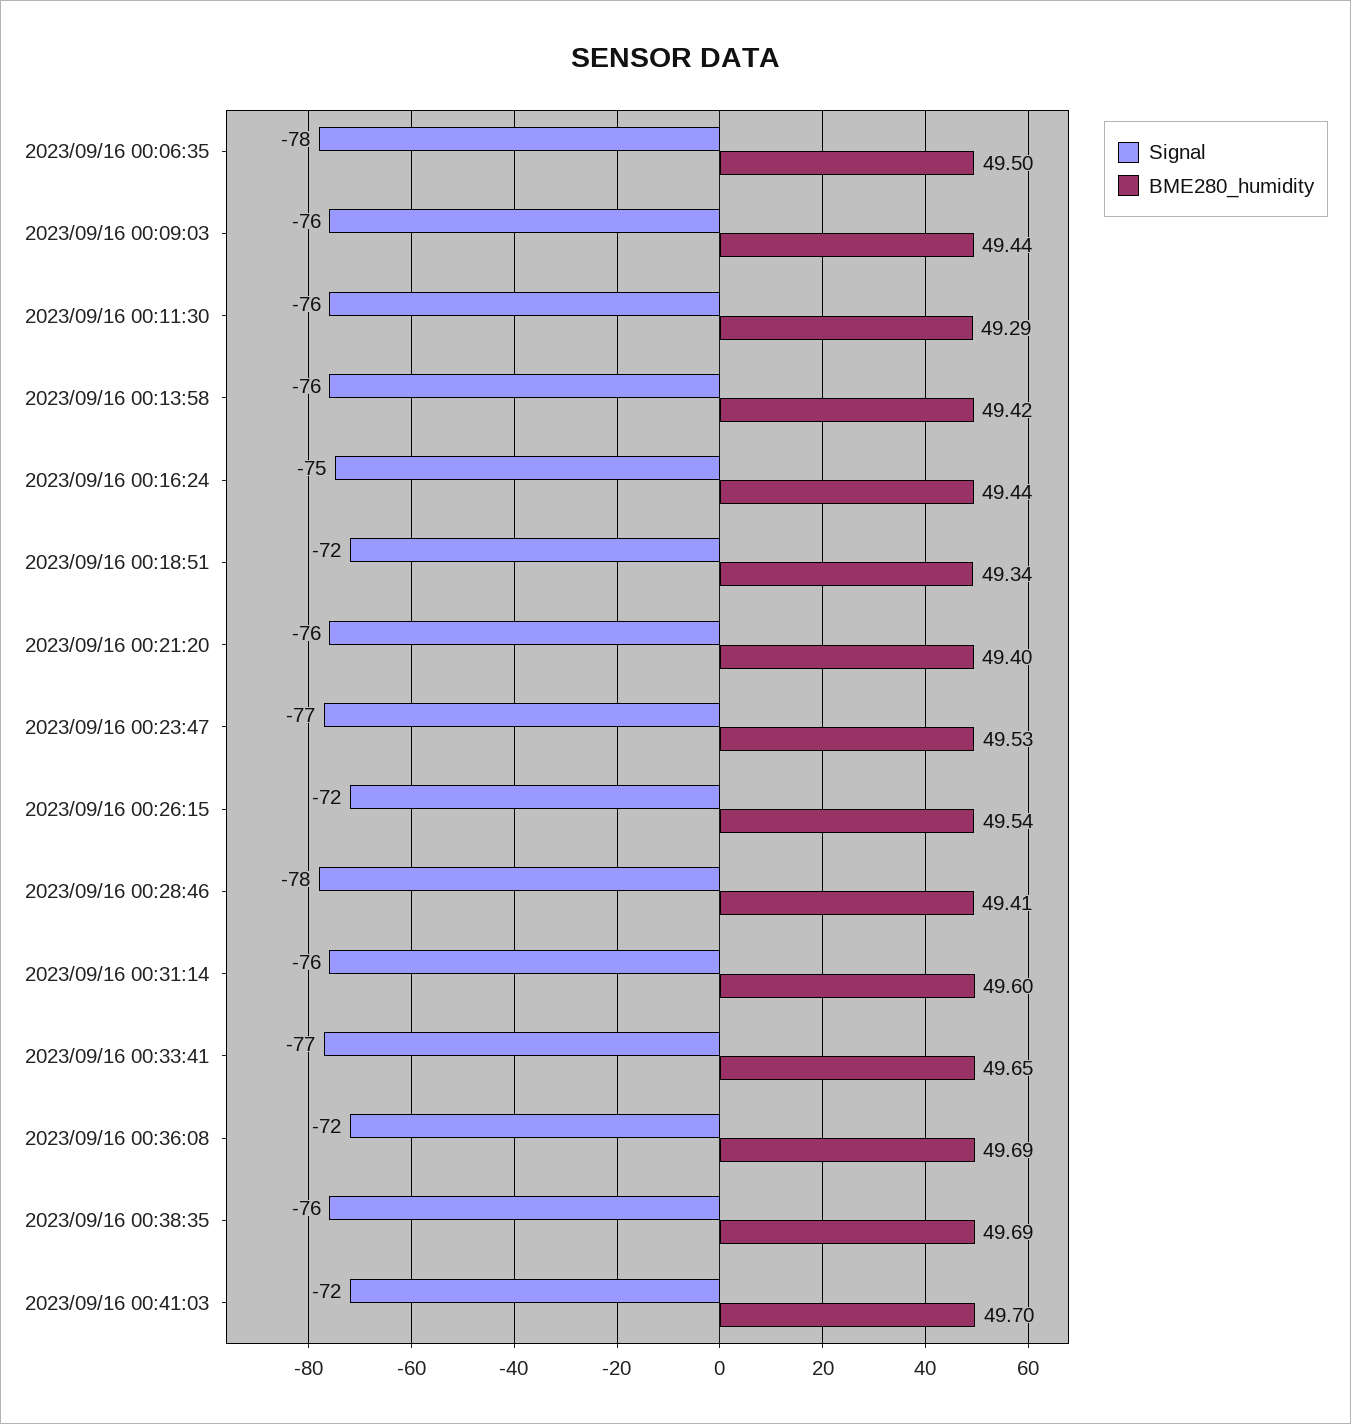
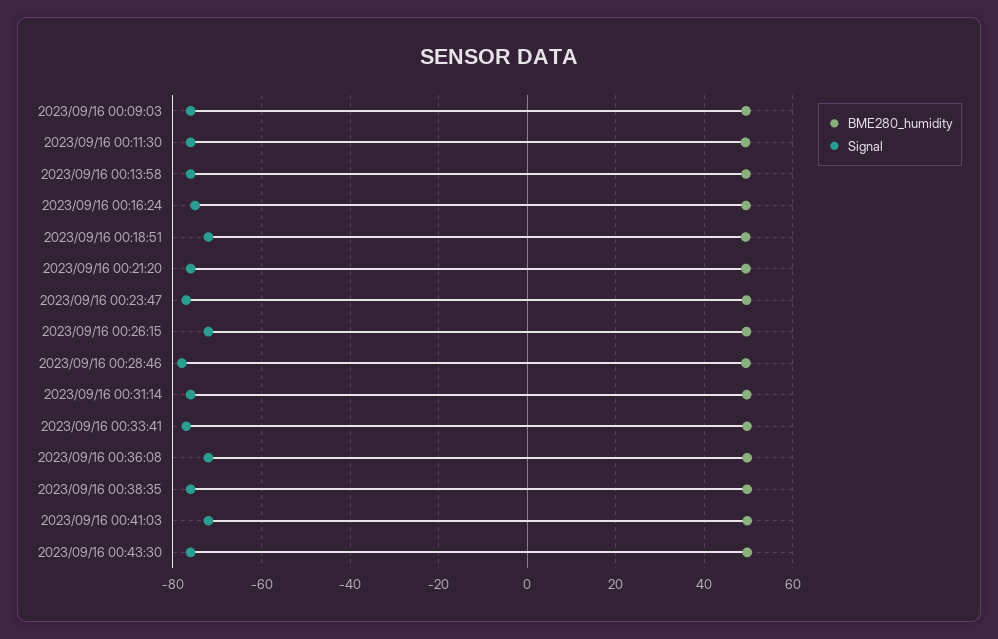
Signal, 2023/09/16 00:06:35: -78 -> none
BME280_humidity, 2023/09/16 00:06:35: 49.5 -> none
BME280_humidity, 2023/09/16 00:43:30: none -> 50
Signal, 2023/09/16 00:43:30: none -> -76

